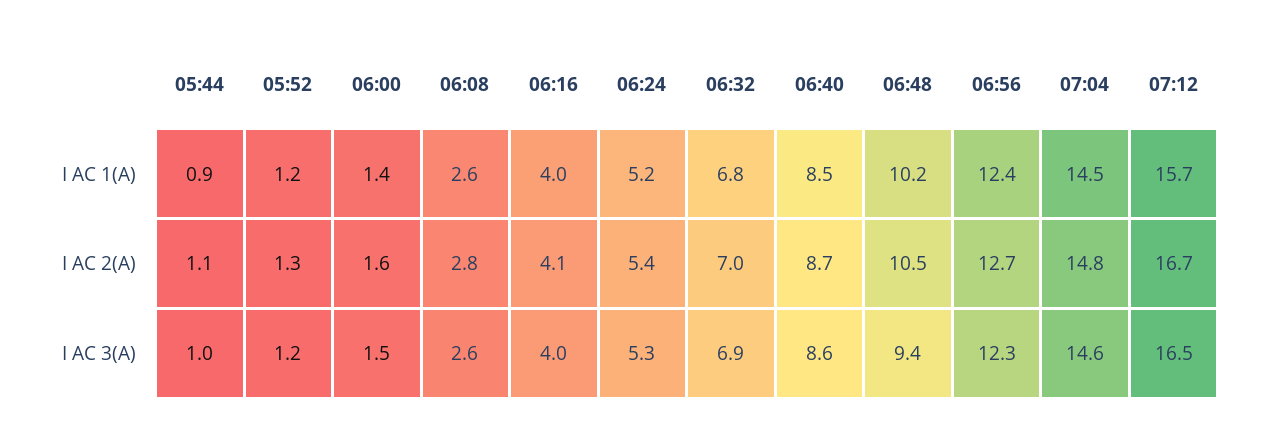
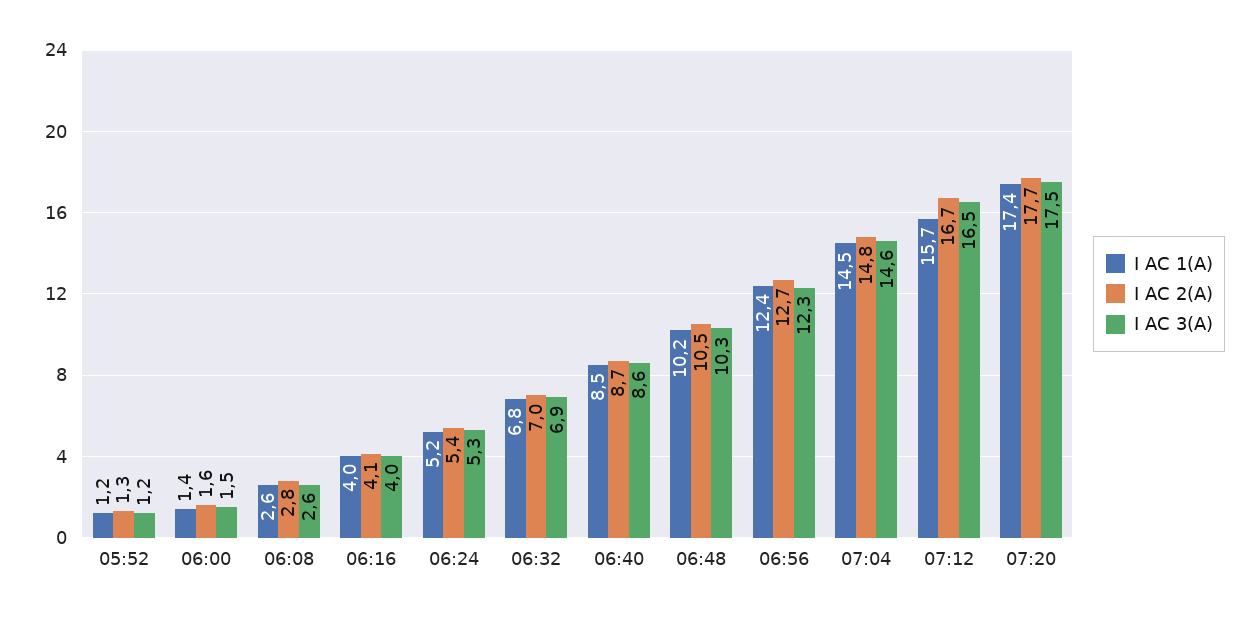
I AC 1(A), 05:44: 0.9 -> none
I AC 2(A), 05:44: 1.1 -> none
I AC 3(A), 05:44: 1 -> none
I AC 3(A), 06:48: 9.4 -> 10.3
I AC 1(A), 07:20: none -> 17.4
I AC 2(A), 07:20: none -> 17.7
I AC 3(A), 07:20: none -> 17.5

